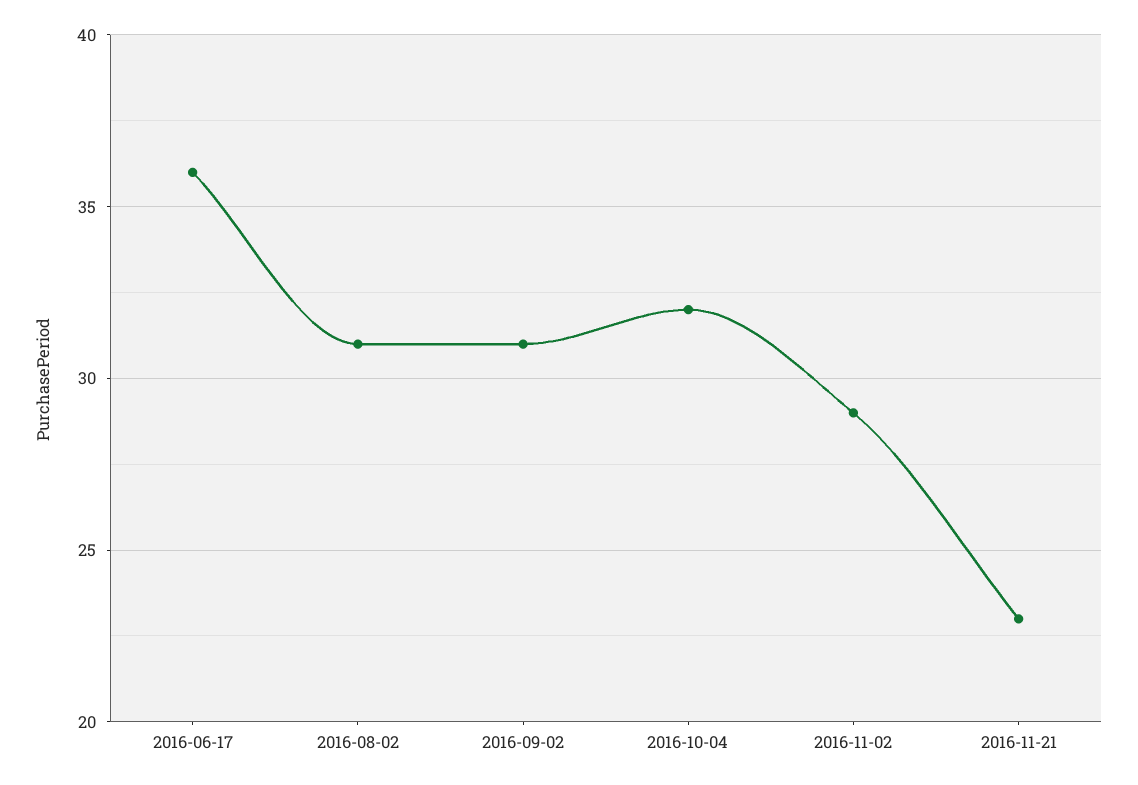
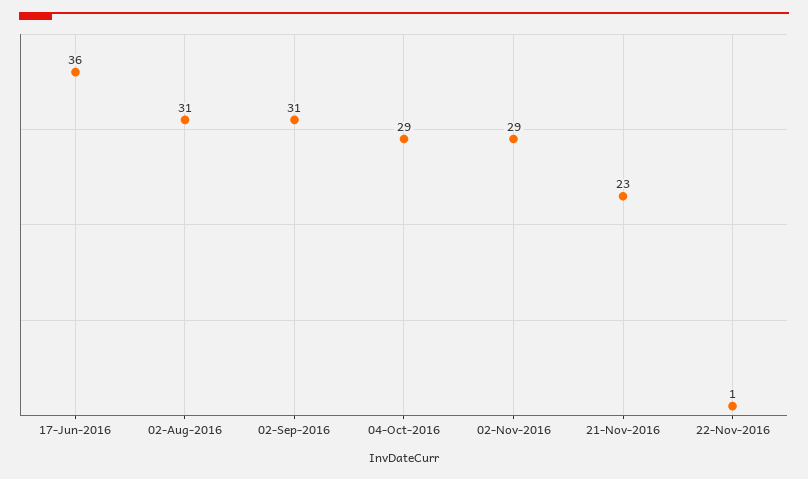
2016-10-04: 32 -> 29
22-Nov-2016: none -> 1

